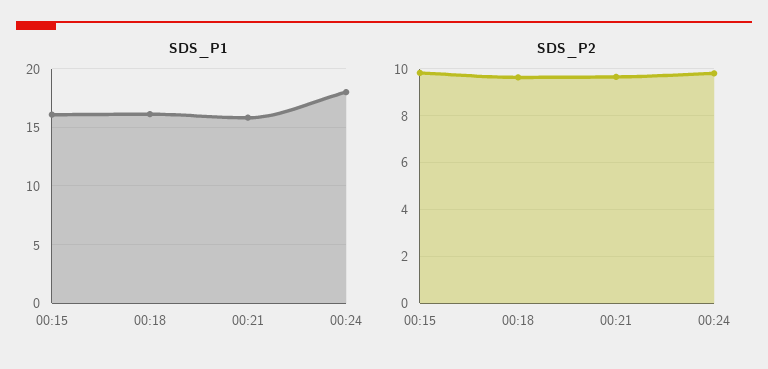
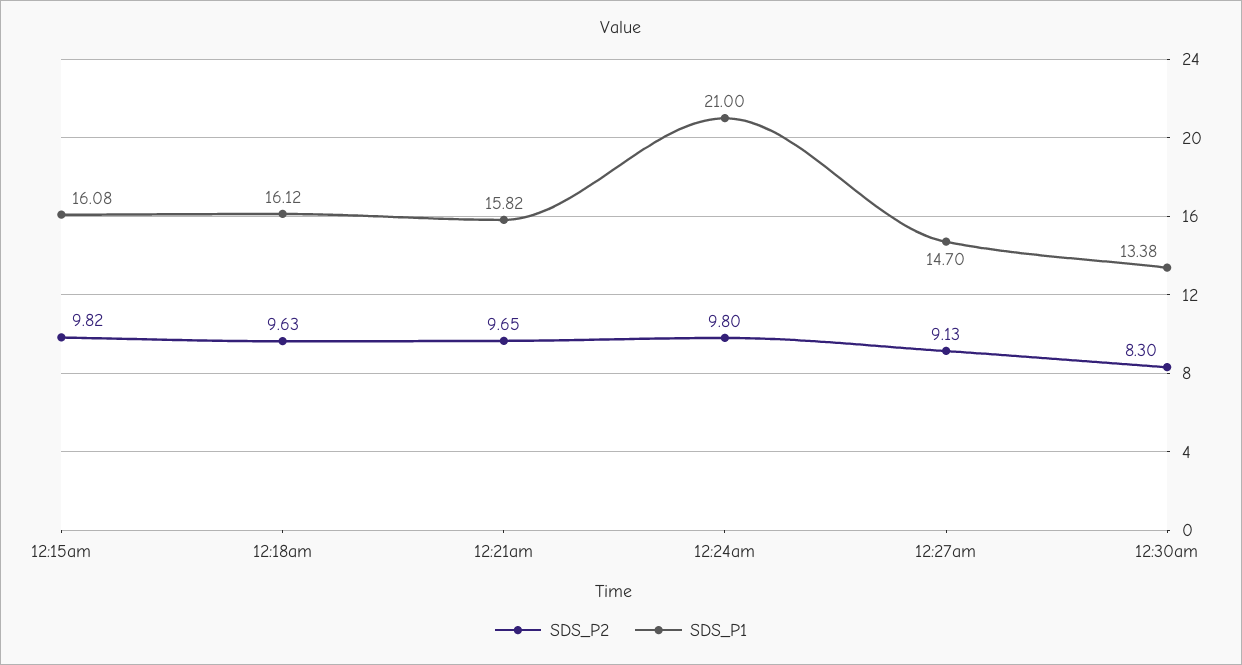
SDS_P1, 00:24: 18 -> 21
SDS_P2, 12:27am: none -> 9.13
SDS_P1, 12:27am: none -> 14.7
SDS_P2, 12:30am: none -> 8.3
SDS_P1, 12:30am: none -> 13.38

